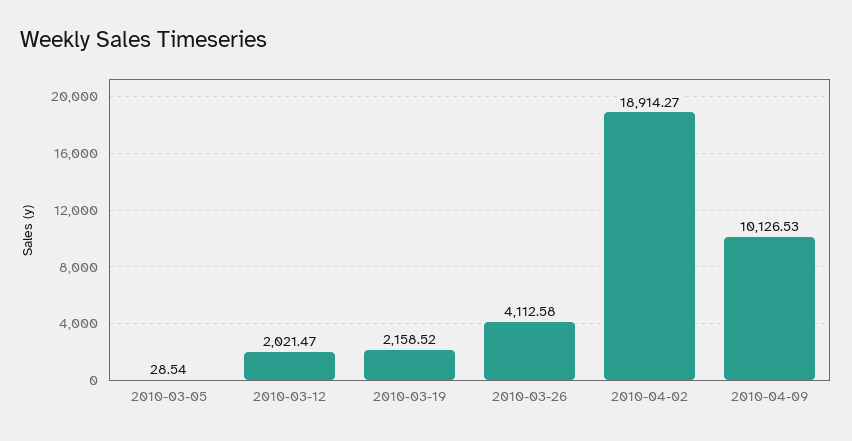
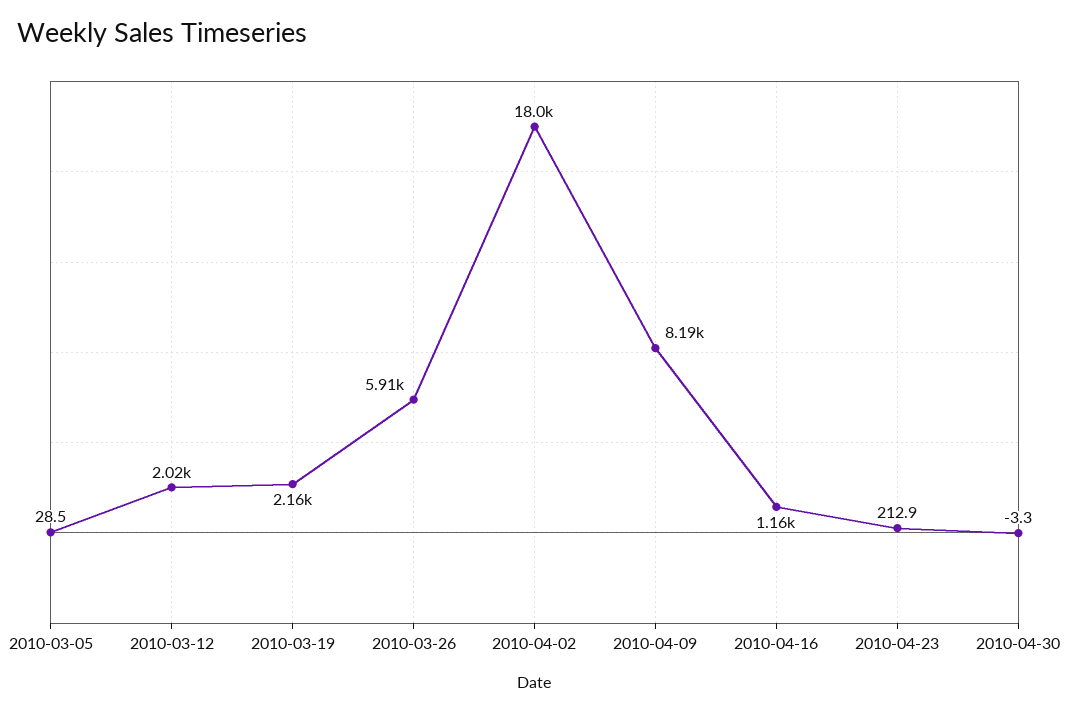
2010-03-26: 4112.58 -> 5910
2010-04-02: 18914.27 -> 18000
2010-04-09: 10126.53 -> 8190
2010-04-16: none -> 1160
2010-04-23: none -> 212.9
2010-04-30: none -> -3.3

